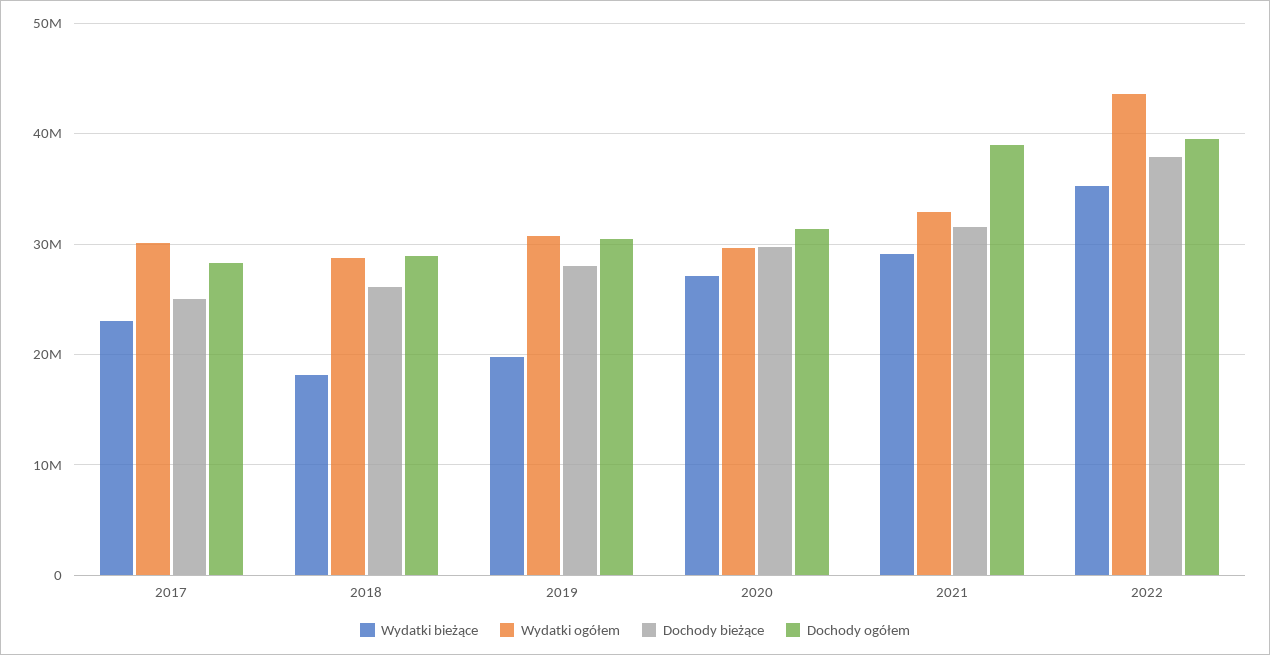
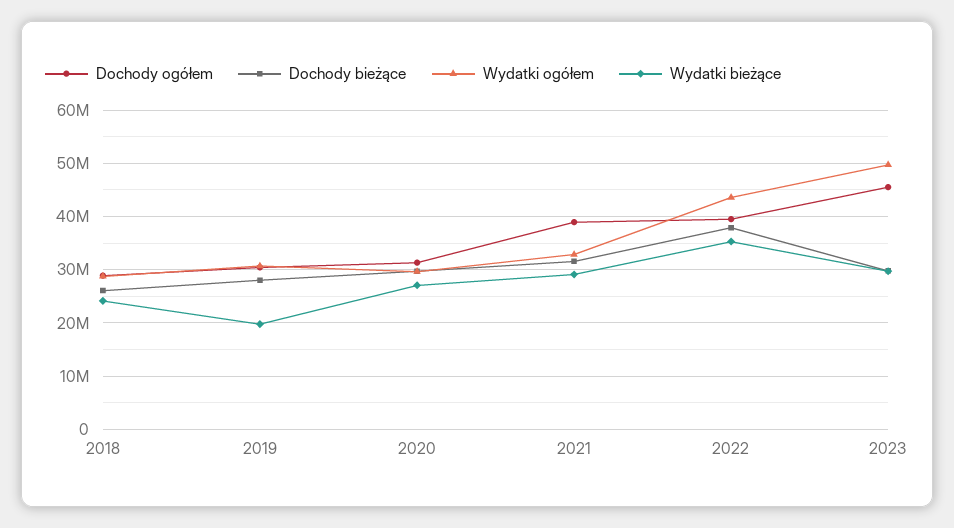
Wydatki bieżące, 2017: 23000000 -> none
Wydatki ogółem, 2017: 30000000 -> none
Dochody bieżące, 2017: 25000000 -> none
Dochody ogółem, 2017: 28000000 -> none
Wydatki bieżące, 2018: 18000000 -> 24000000
Dochody ogółem, 2023: none -> 46000000
Dochody bieżące, 2023: none -> 30000000
Wydatki ogółem, 2023: none -> 50000000
Wydatki bieżące, 2023: none -> 30000000

